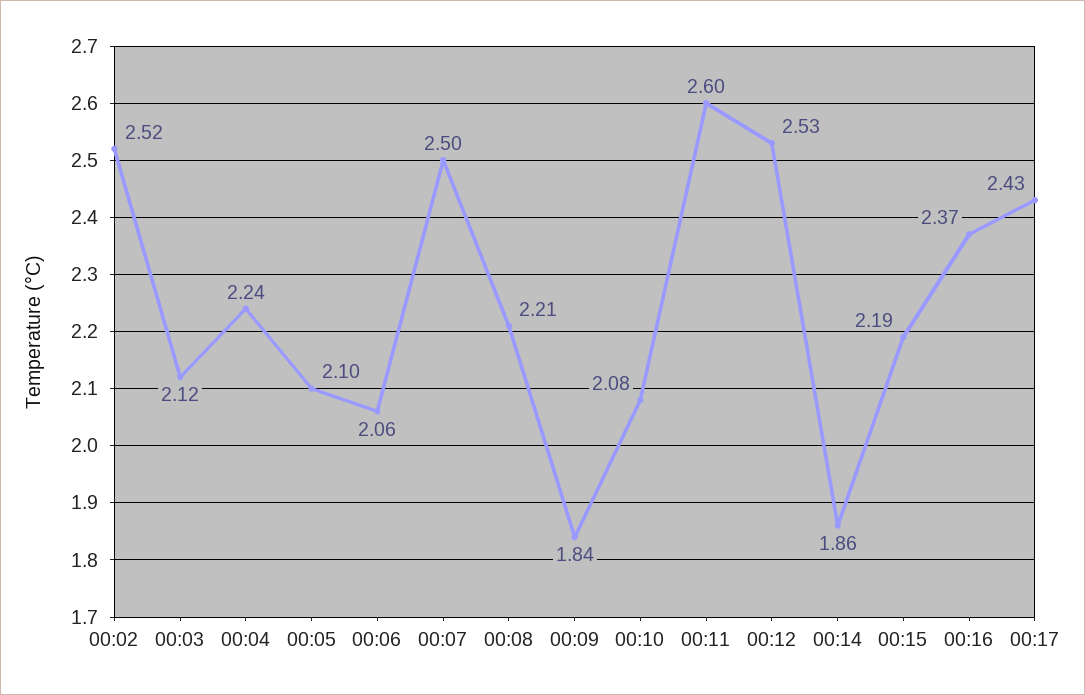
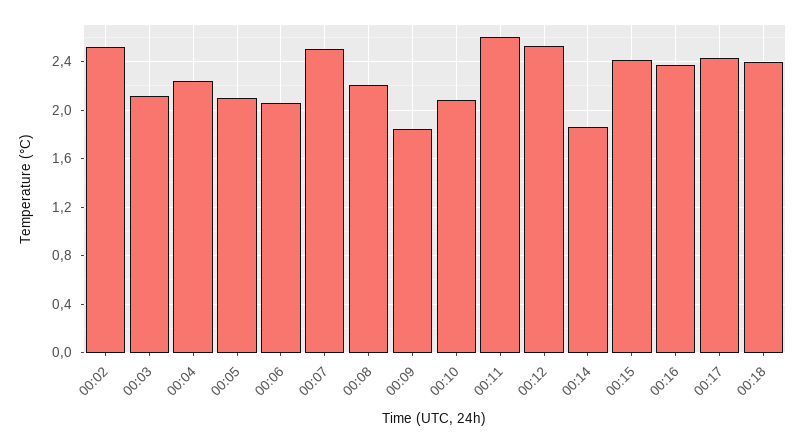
00:15: 2.19 -> 2.4
00:18: none -> 2.4

